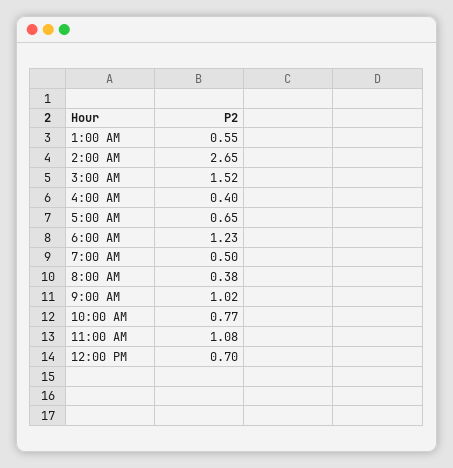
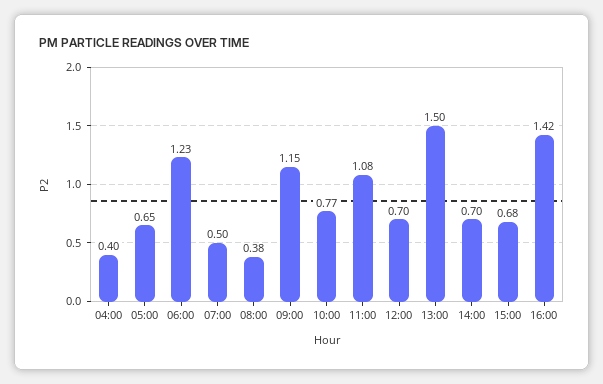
1:00 AM: 0.55 -> none
2:00 AM: 2.65 -> none
3:00 AM: 1.52 -> none
9:00 AM: 1.02 -> 1.15
13:00: none -> 1.5
14:00: none -> 0.7
15:00: none -> 0.68
16:00: none -> 1.42

